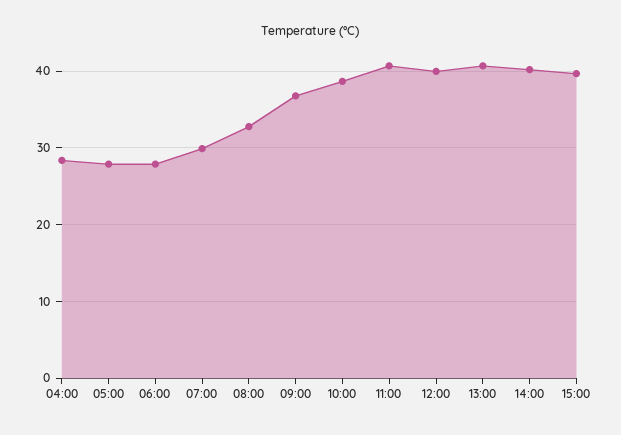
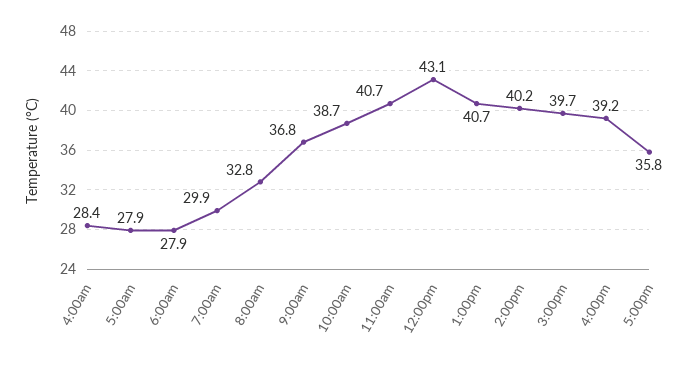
12:00: 40 -> 43.1
4:00pm: none -> 39.2
5:00pm: none -> 35.8

